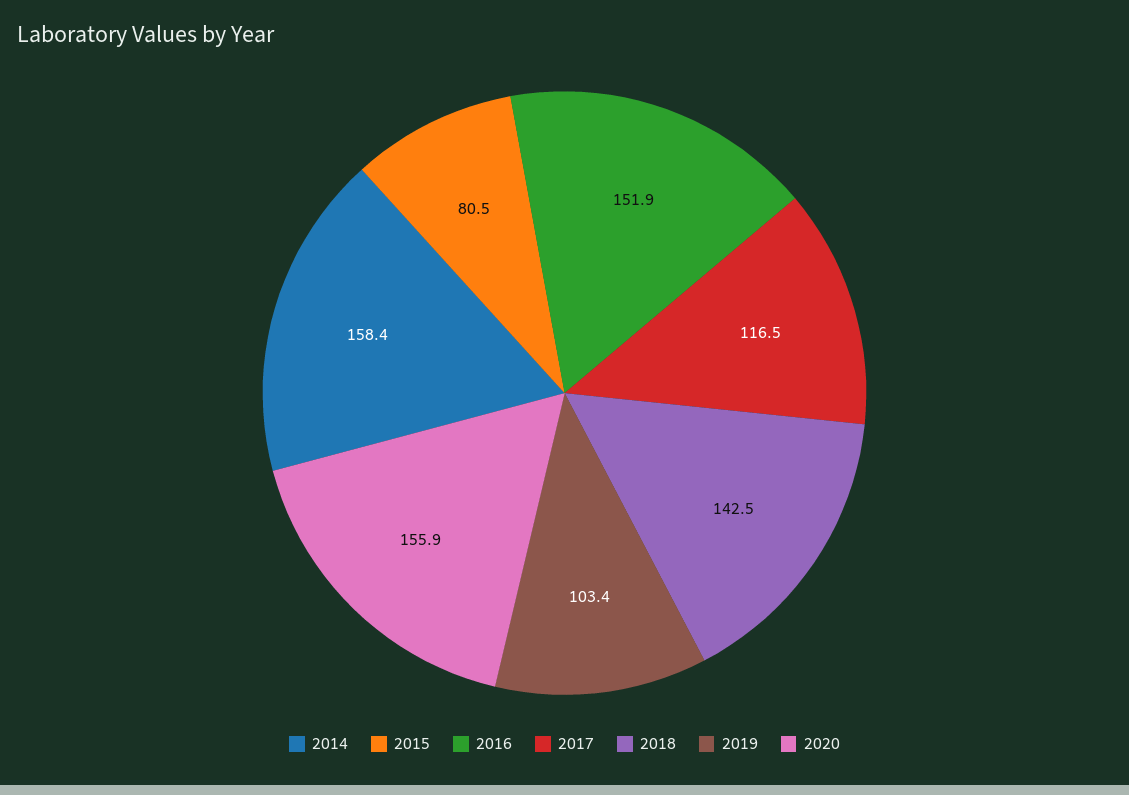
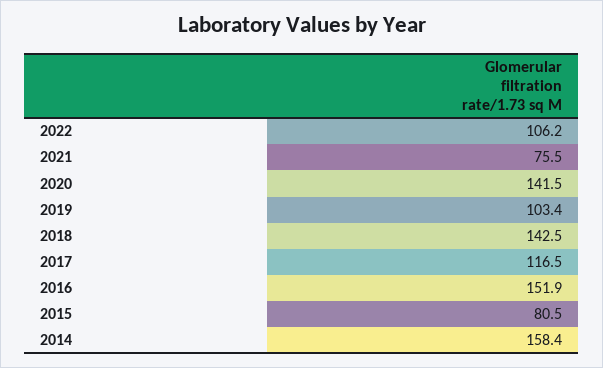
2020: 155.9 -> 141.5
2022: none -> 106.2
2021: none -> 75.5

